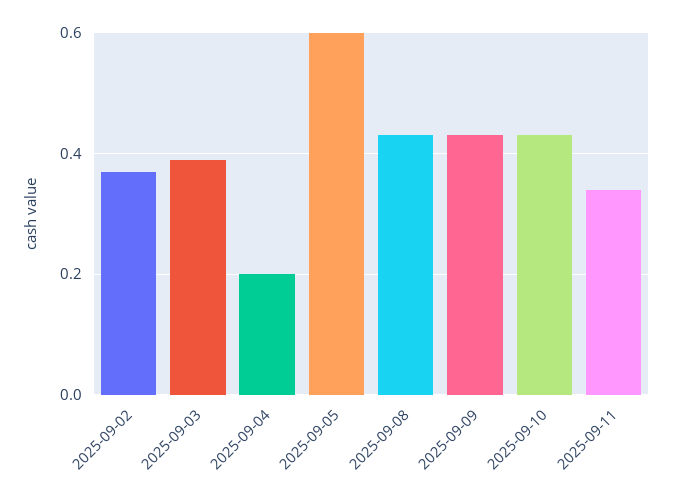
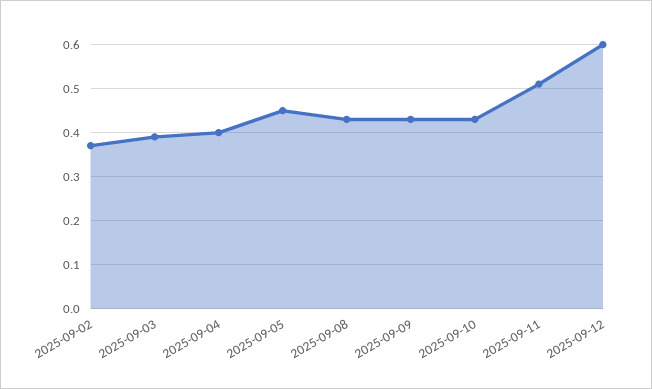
2025-09-04: 0.2 -> 0.4
2025-09-05: 0.6 -> 0.45
2025-09-11: 0.35 -> 0.5
2025-09-12: none -> 0.6

